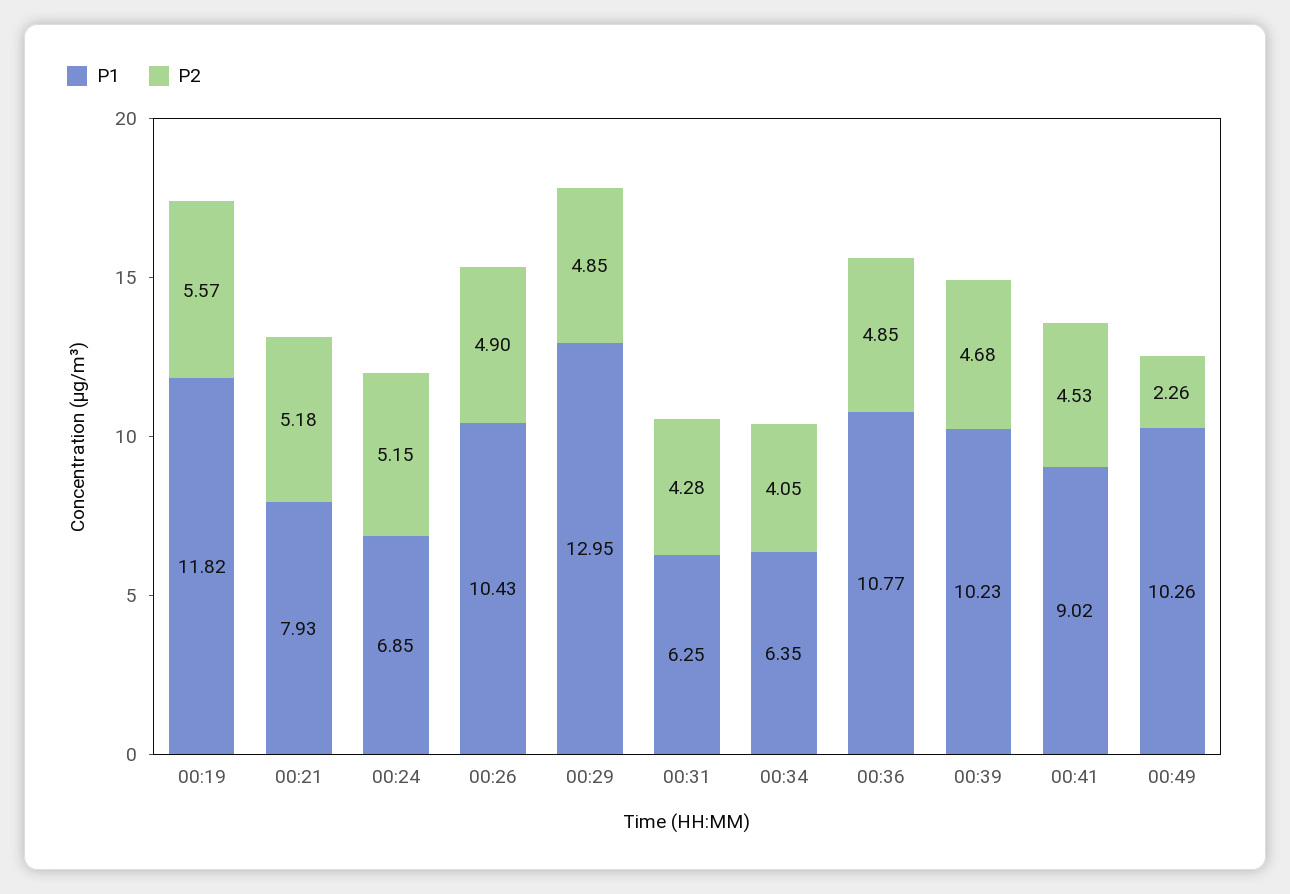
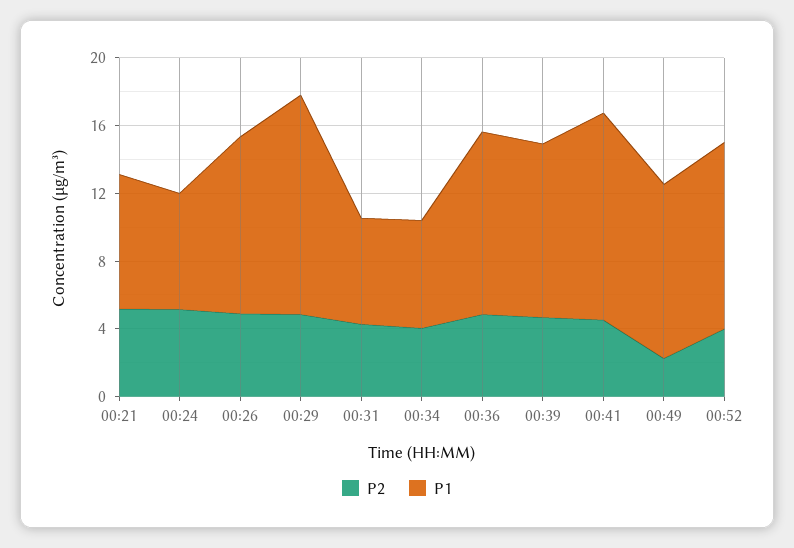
P1, 00:19: 11.82 -> none
P2, 00:19: 5.57 -> none
P1, 00:41: 9.02 -> 12
P2, 00:52: none -> 4
P1, 00:52: none -> 11

